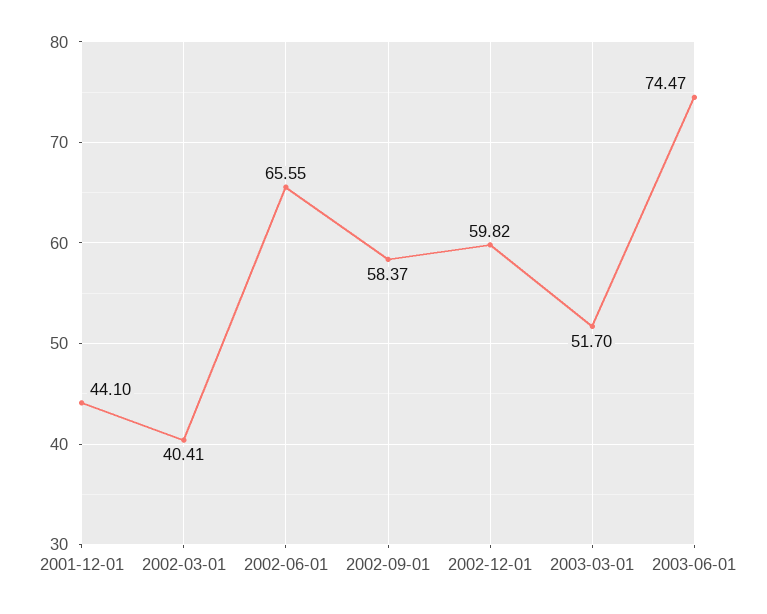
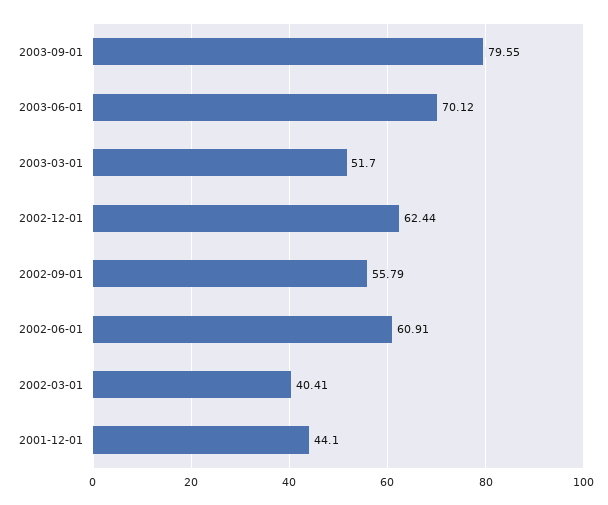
2002-06-01: 65.55 -> 60.91
2002-09-01: 58.37 -> 55.79
2002-12-01: 59.82 -> 62.44
2003-06-01: 74.47 -> 70.12
2003-09-01: none -> 79.55

